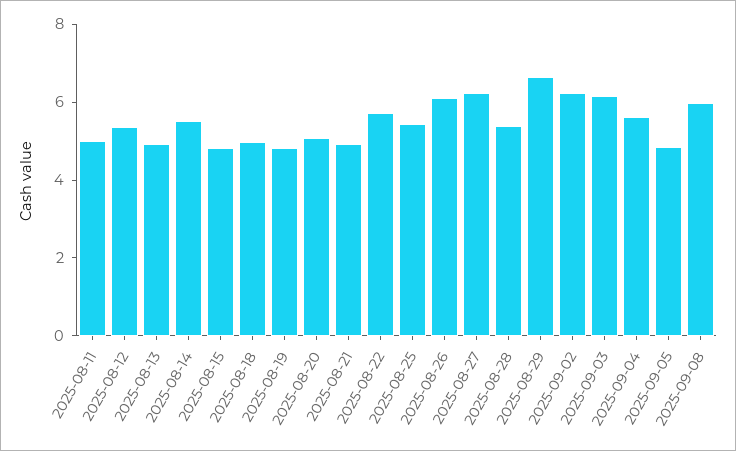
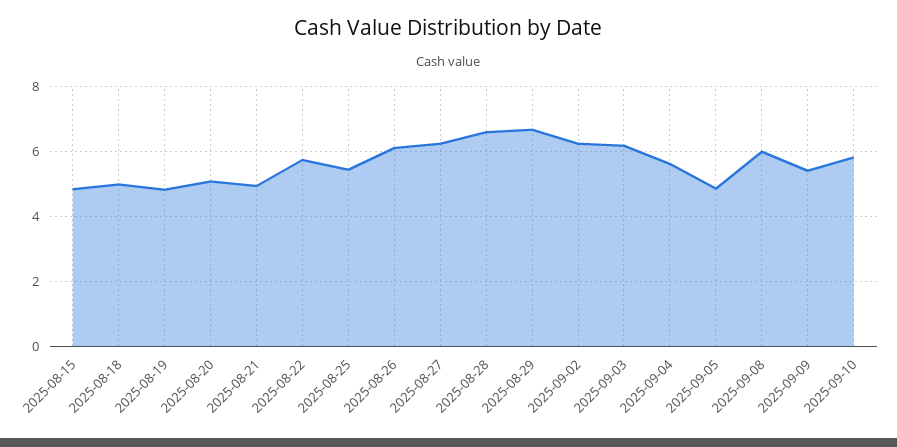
2025-08-11: 5 -> none
2025-08-12: 5.5 -> none
2025-08-13: 5 -> none
2025-08-14: 5.5 -> none
2025-08-28: 5.5 -> 6.6
2025-09-09: none -> 5.4
2025-09-10: none -> 5.8

